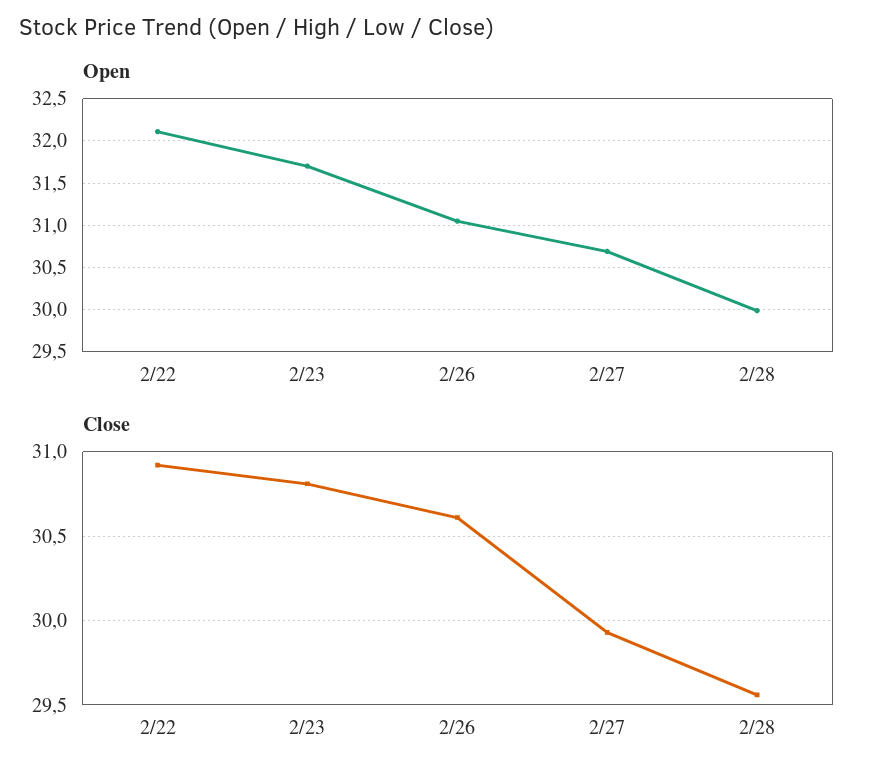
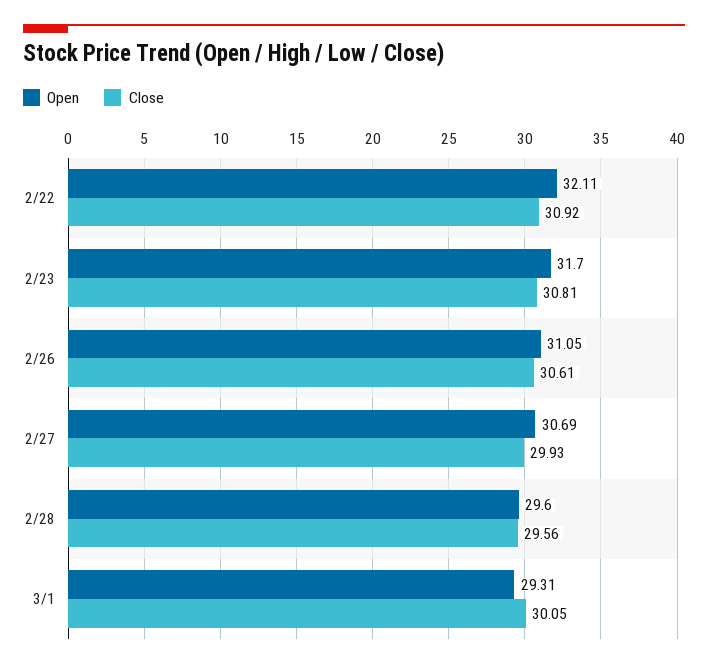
Open, 2/28: 30 -> 29.6
Open, 3/1: none -> 29.31
Close, 3/1: none -> 30.05

